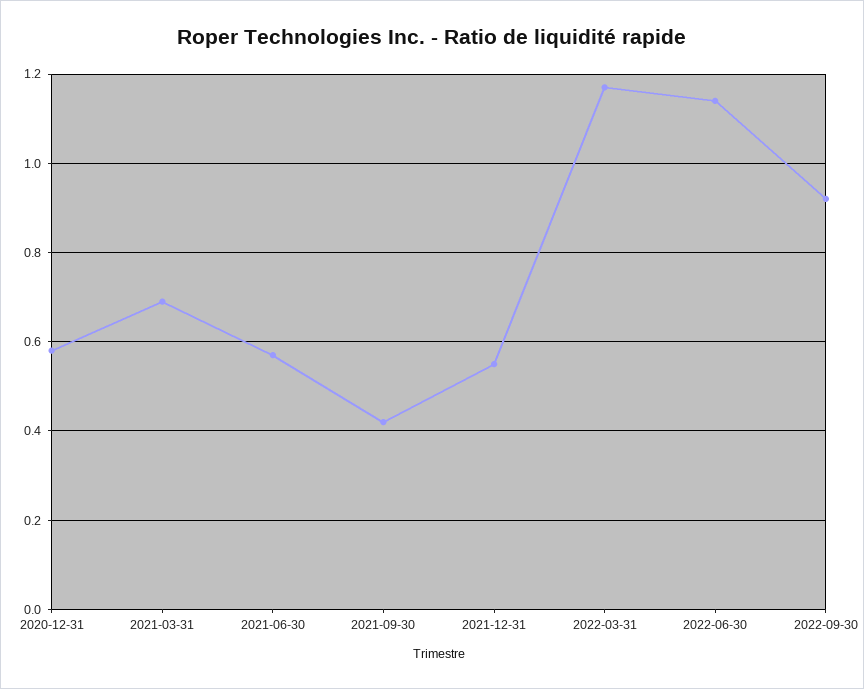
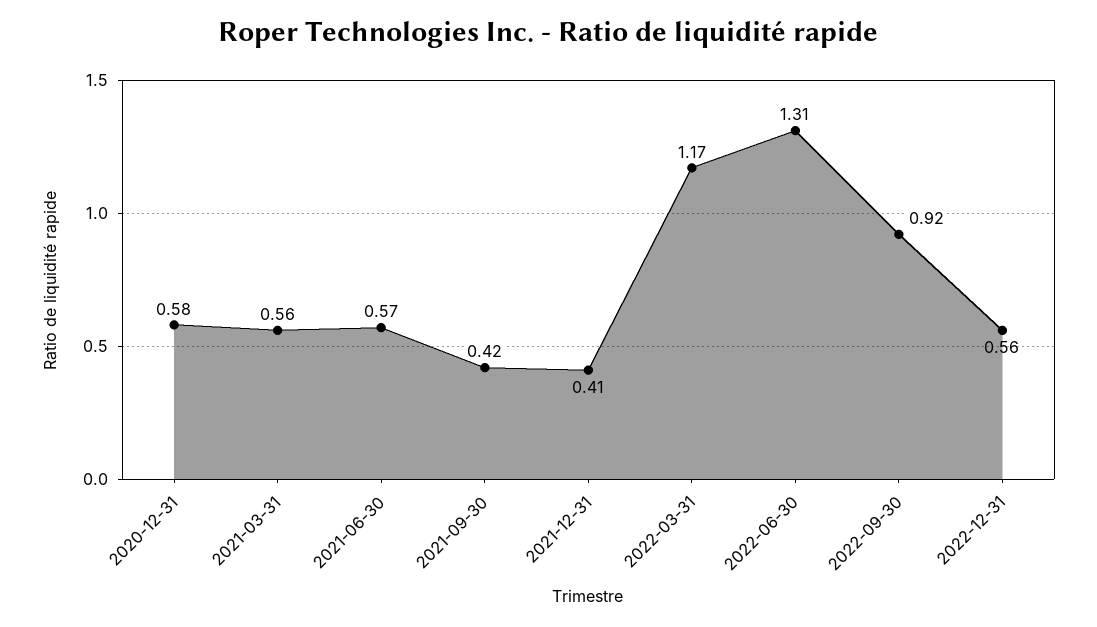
2021-03-31: 0.7 -> 0.56
2021-12-31: 0.55 -> 0.41
2022-06-30: 1.15 -> 1.31
2022-12-31: none -> 0.56

